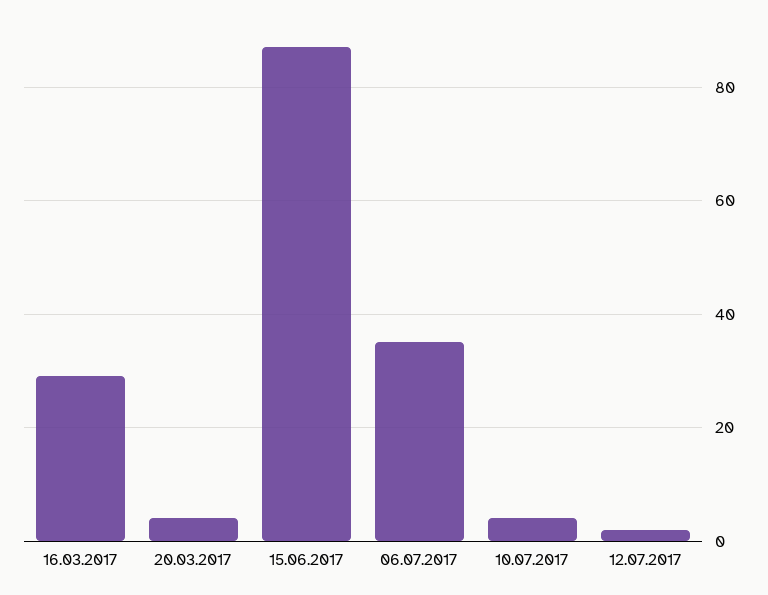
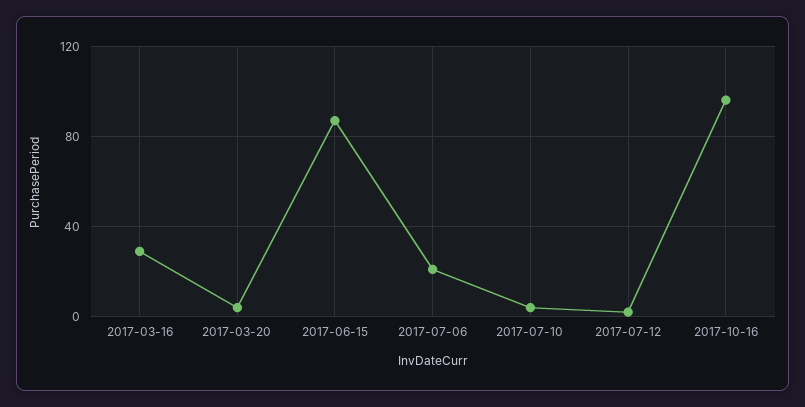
06.07.2017: 35 -> 20
2017-10-16: none -> 95

